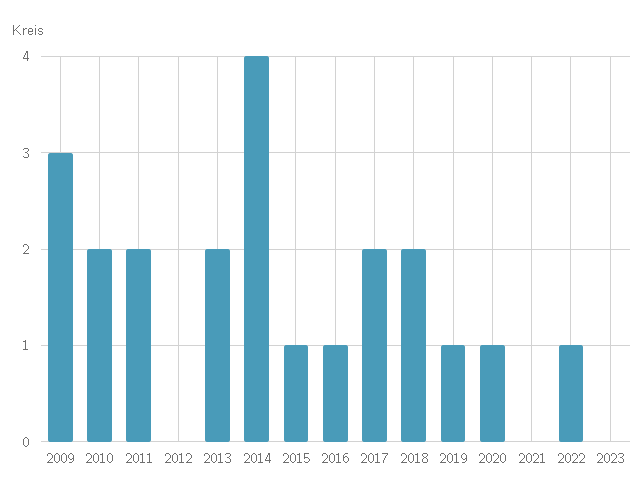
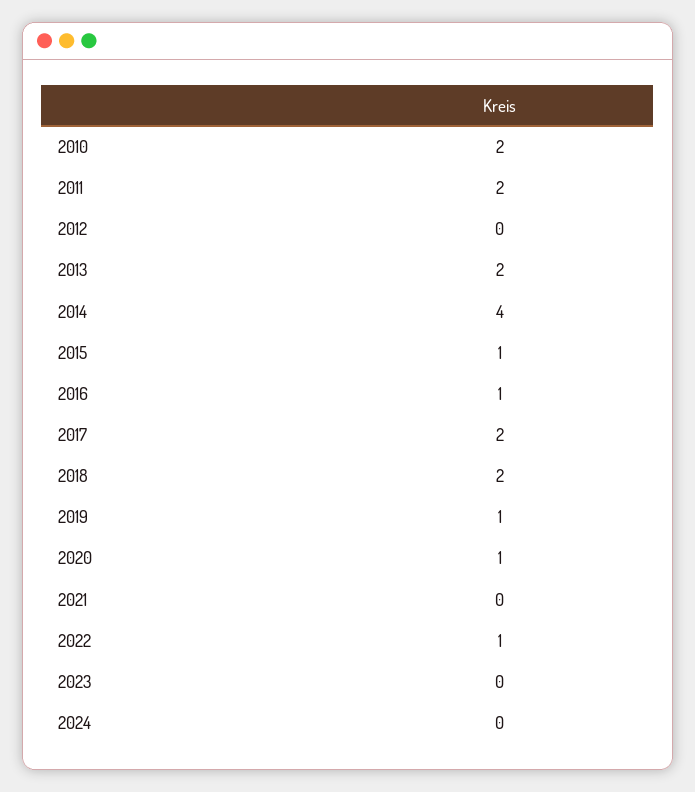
2009: 3 -> none
2024: none -> 0

